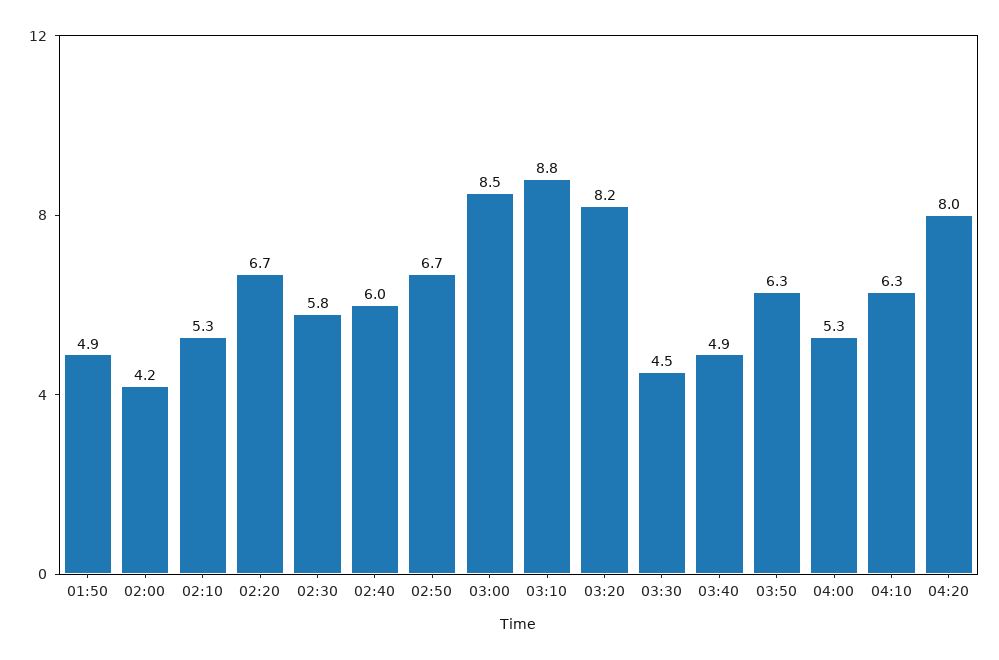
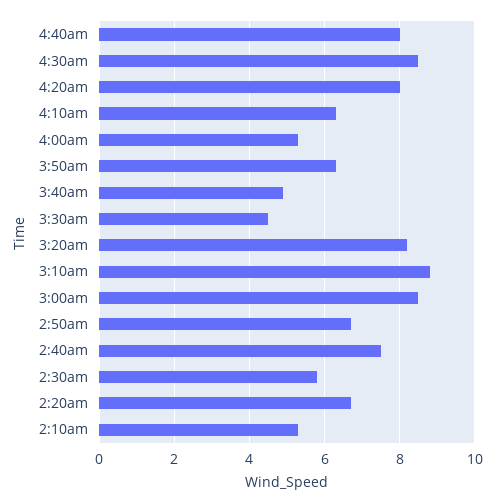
01:50: 4.9 -> none
02:00: 4.2 -> none
02:40: 6 -> 7.5
4:40am: none -> 8
4:30am: none -> 8.5

